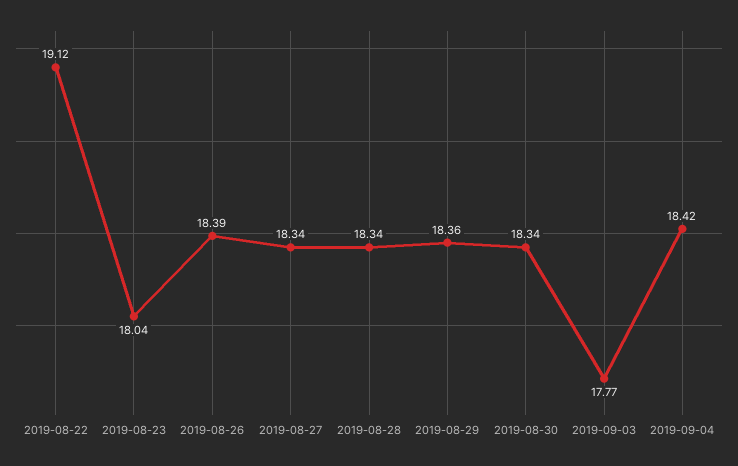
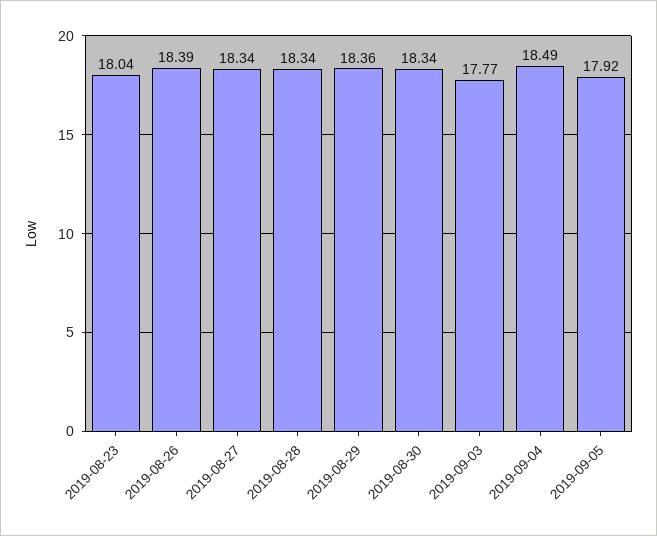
2019-08-22: 19.12 -> none
2019-09-04: 18.42 -> 18.49
2019-09-05: none -> 17.92

